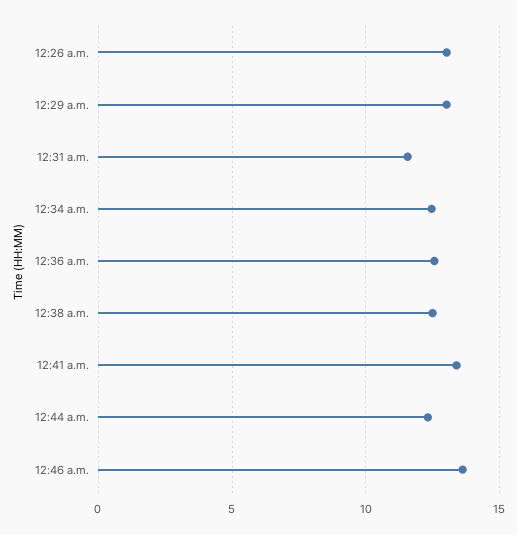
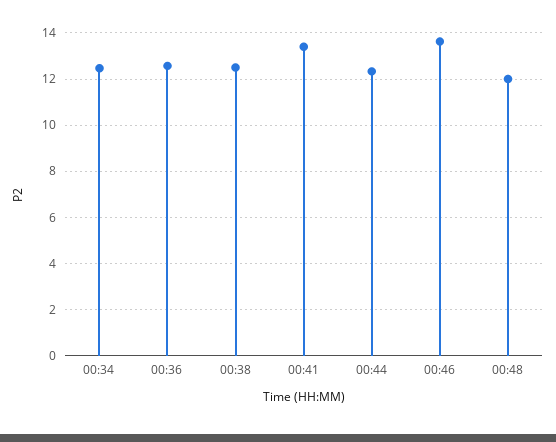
12:26 a.m.: 13 -> none
12:29 a.m.: 13 -> none
12:31 a.m.: 11.5 -> none
00:48: none -> 12

